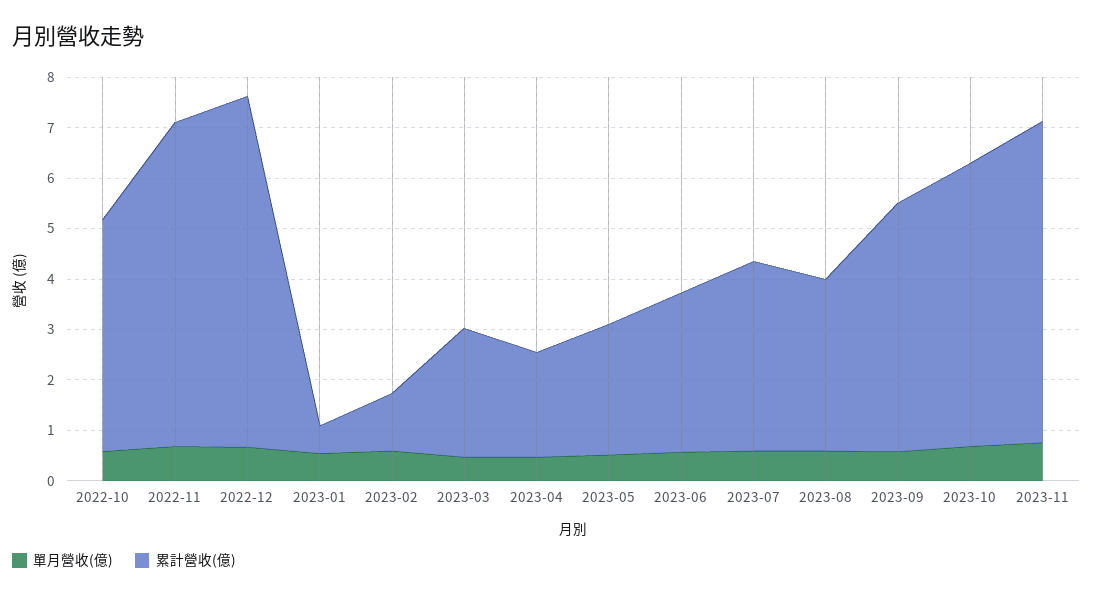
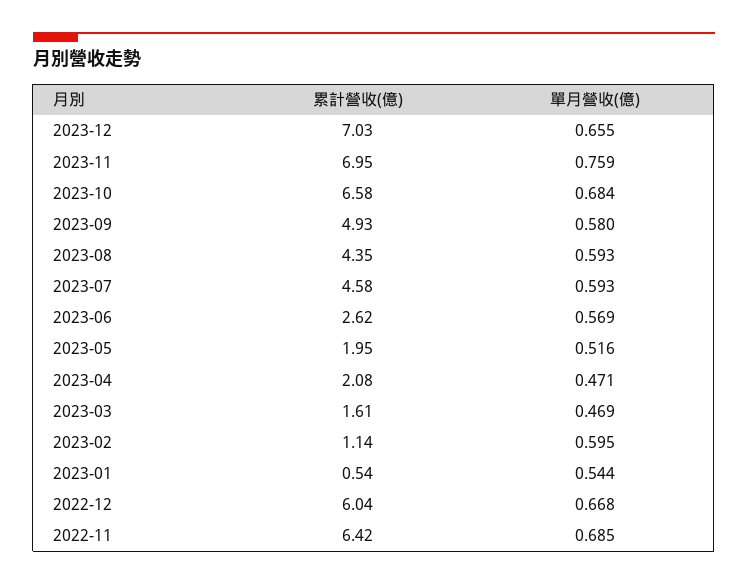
單月營收(億), 2022-10: 0.6 -> none
累計營收(億), 2022-10: 4.6 -> none
累計營收(億), 2022-12: 7 -> 6.04
累計營收(億), 2023-03: 2.6 -> 1.61
累計營收(億), 2023-05: 2.6 -> 1.95
累計營收(億), 2023-06: 3.2 -> 2.62
累計營收(億), 2023-07: 3.8 -> 4.58
累計營收(億), 2023-08: 3.4 -> 4.35
累計營收(億), 2023-10: 5.6 -> 6.58
累計營收(億), 2023-11: 6.4 -> 6.95
累計營收(億), 2023-12: none -> 7.03
單月營收(億), 2023-12: none -> 0.655

